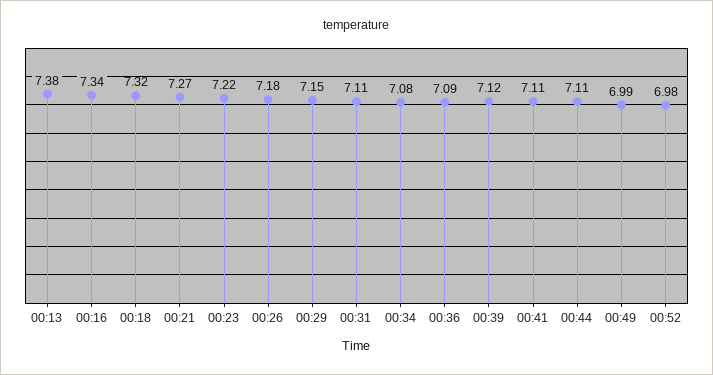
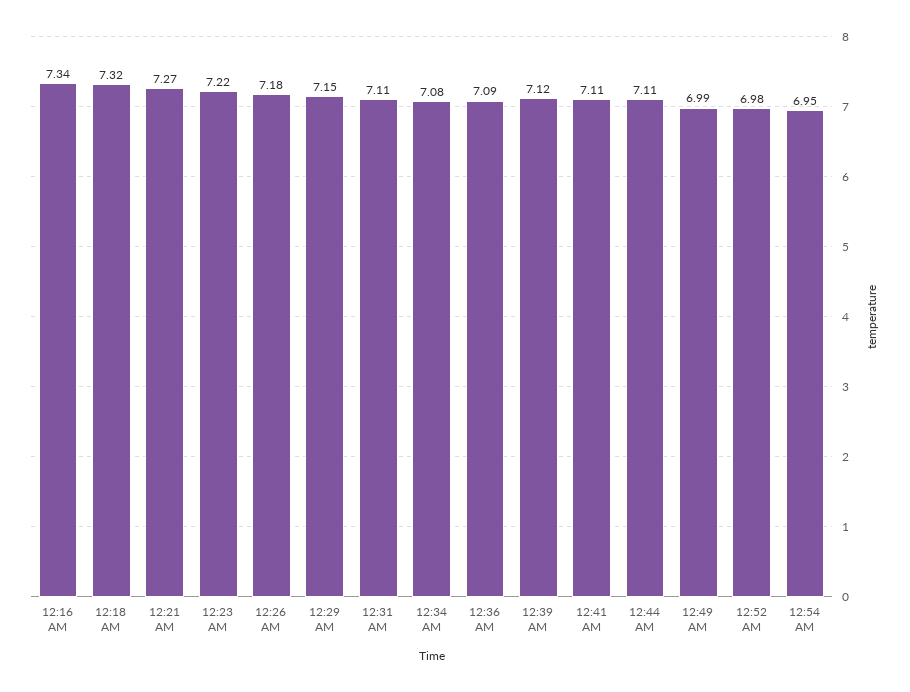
00:13: 7.38 -> none
12:54 AM: none -> 6.95

